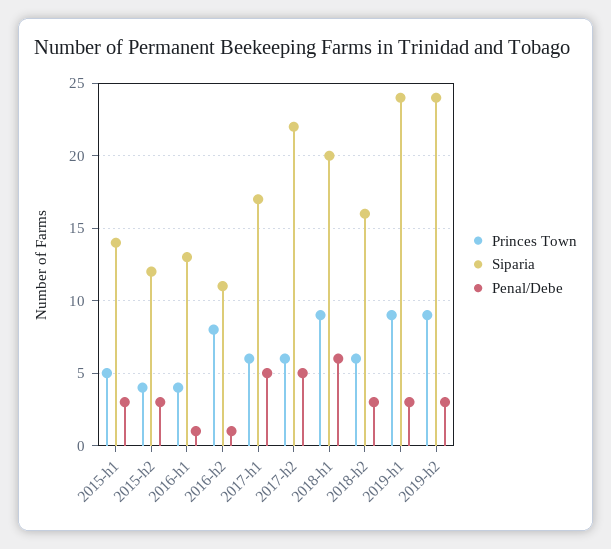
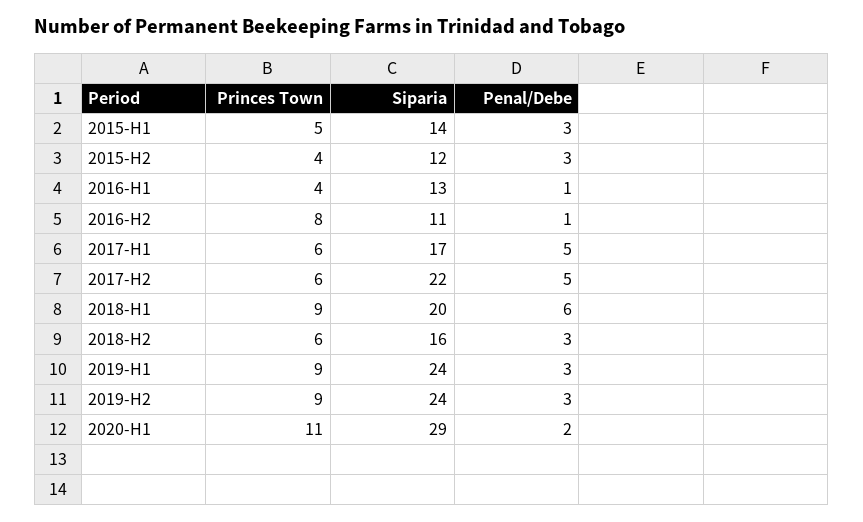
Princes Town, 2020-H1: none -> 11
Siparia, 2020-H1: none -> 29
Penal/Debe, 2020-H1: none -> 2

